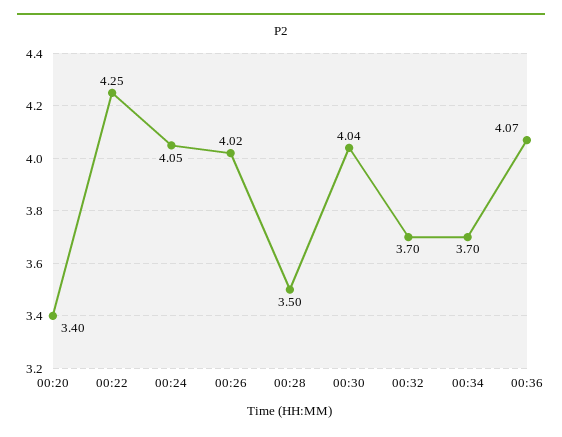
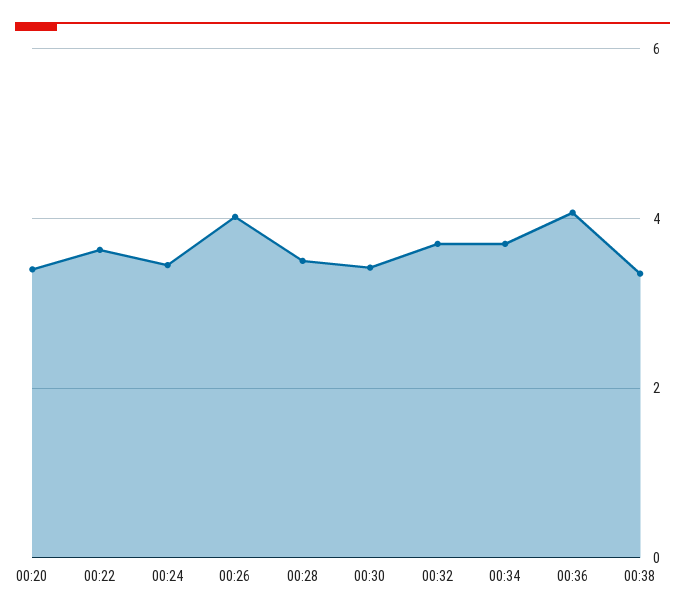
00:22: 4.25 -> 3.6
00:24: 4.05 -> 3.4
00:30: 4.04 -> 3.4
00:38: none -> 3.4

